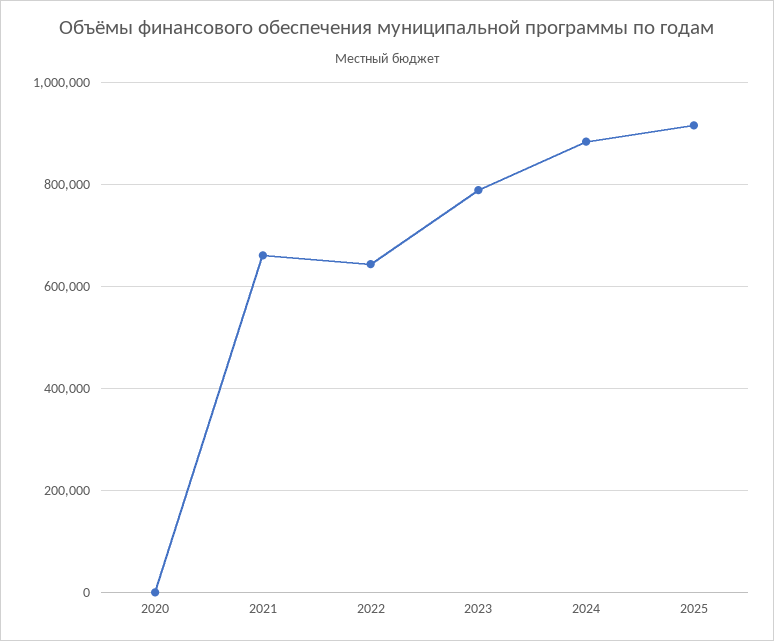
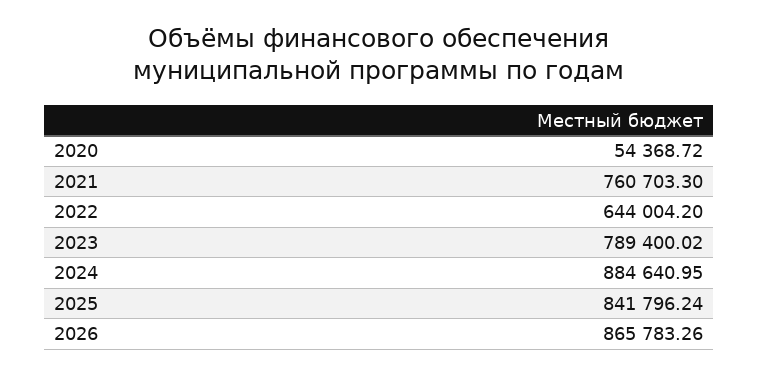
2020: 0 -> 54368.72
2021: 660000 -> 760703.3
2025: 920000 -> 841796.24
2026: none -> 865783.26

